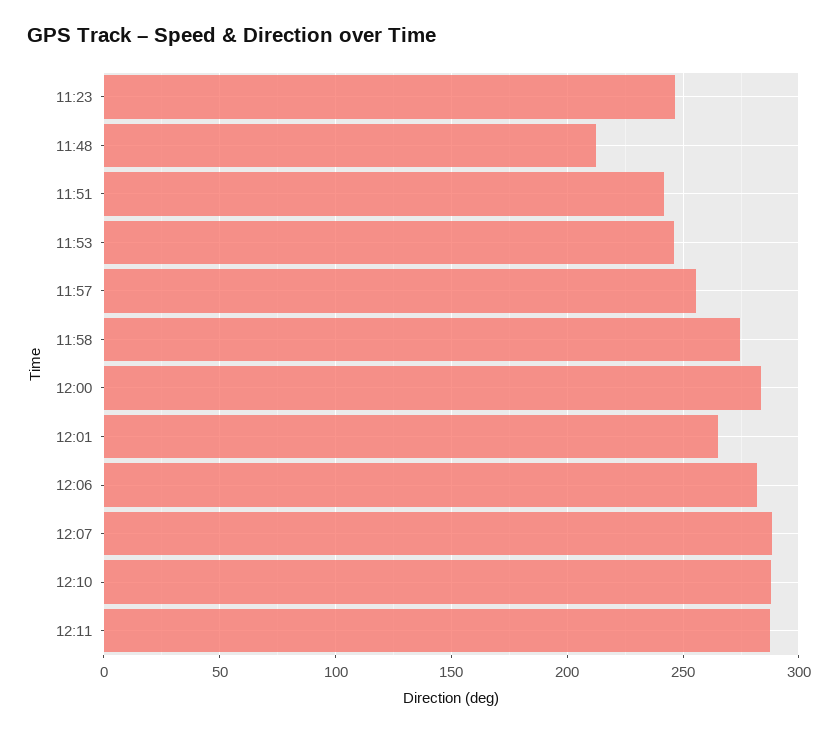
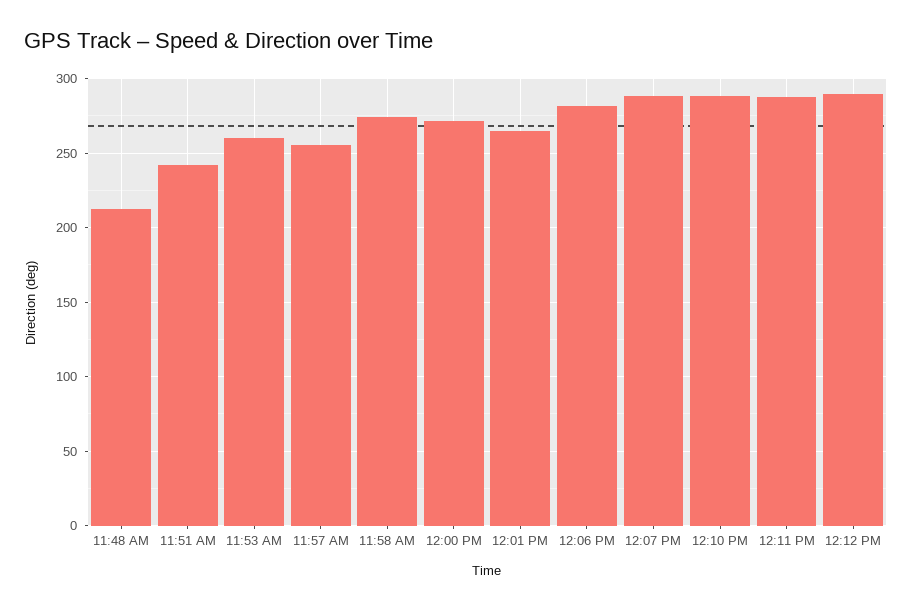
11:23: 245 -> none
11:53: 245 -> 260
12:00: 285 -> 270
12:12 PM: none -> 290

